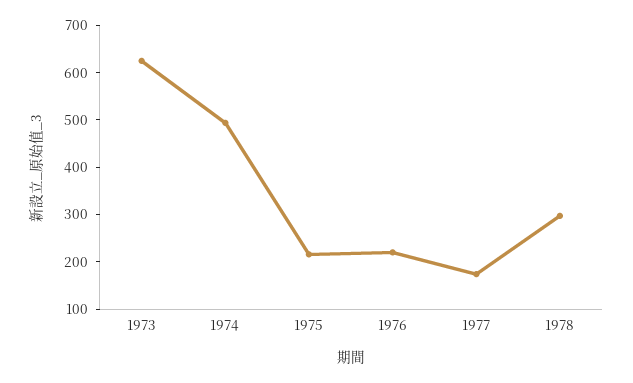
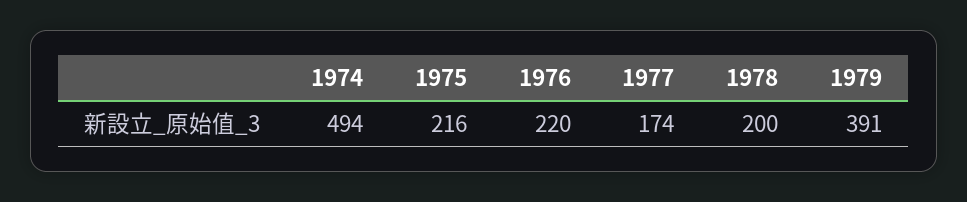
1973: 620 -> none
1978: 300 -> 200
1979: none -> 391

